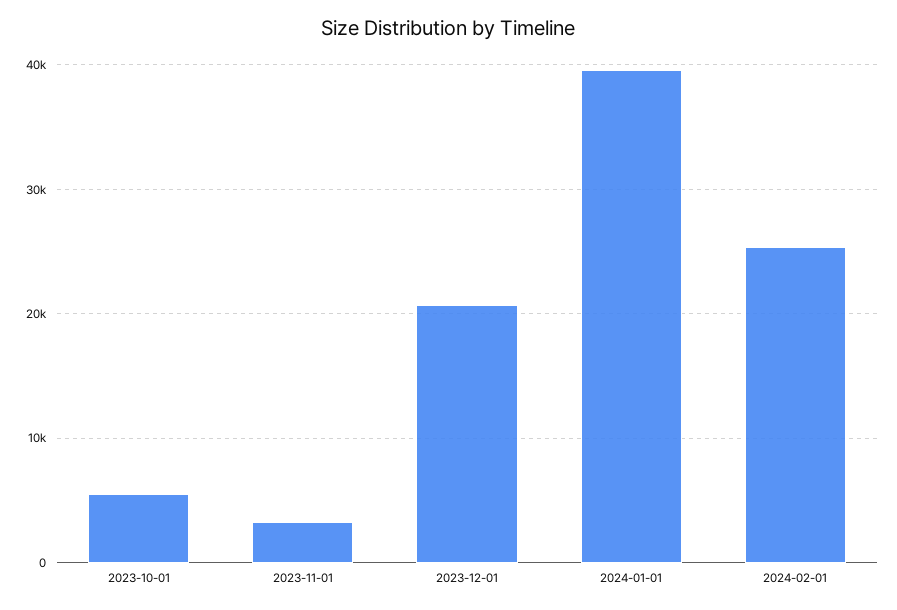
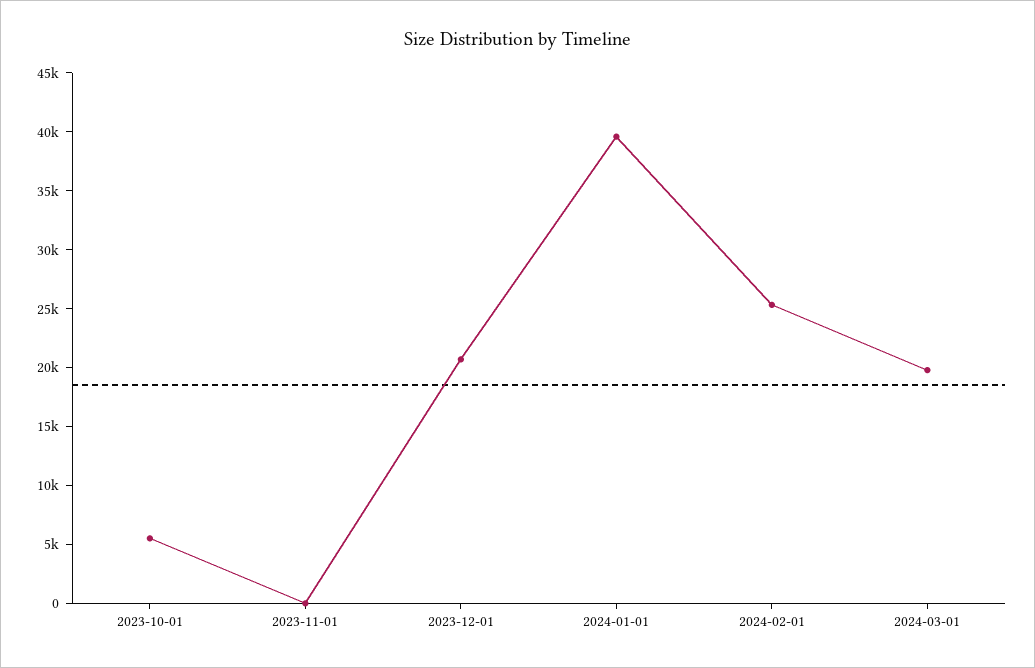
2023-11-01: 3000 -> 0
2024-03-01: none -> 20000

